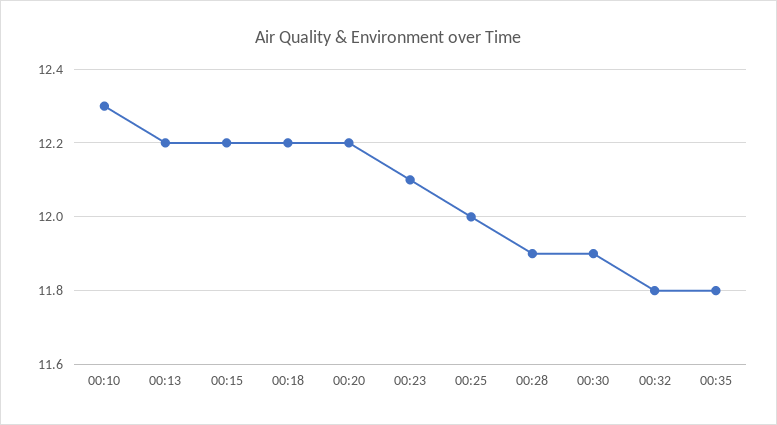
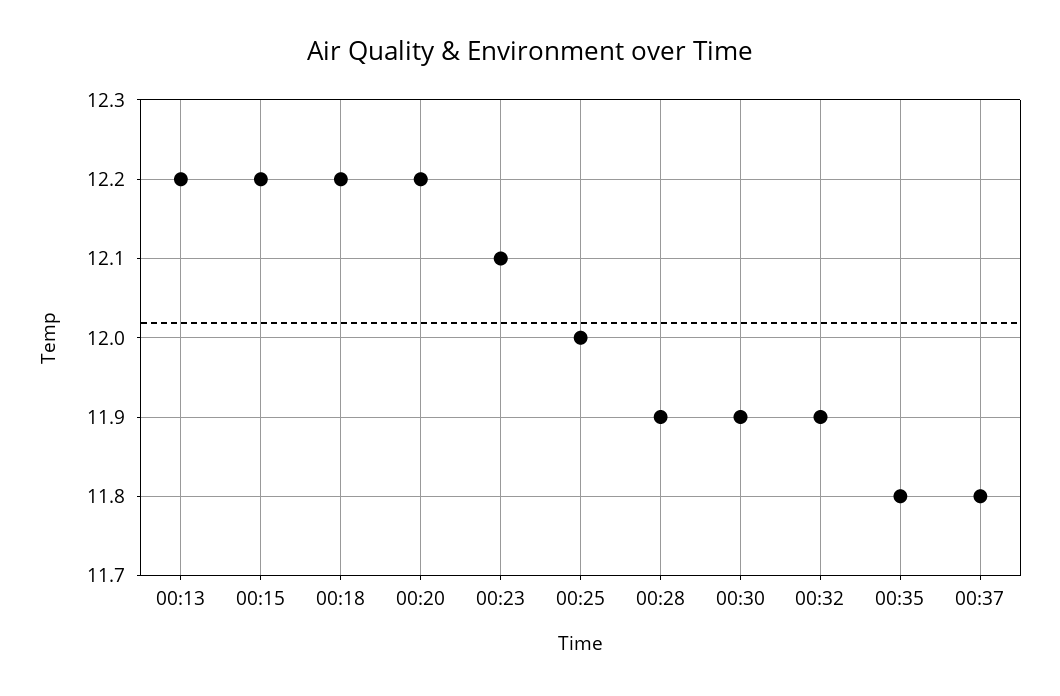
00:10: 12.3 -> none
00:32: 11.8 -> 11.9
00:37: none -> 11.8

